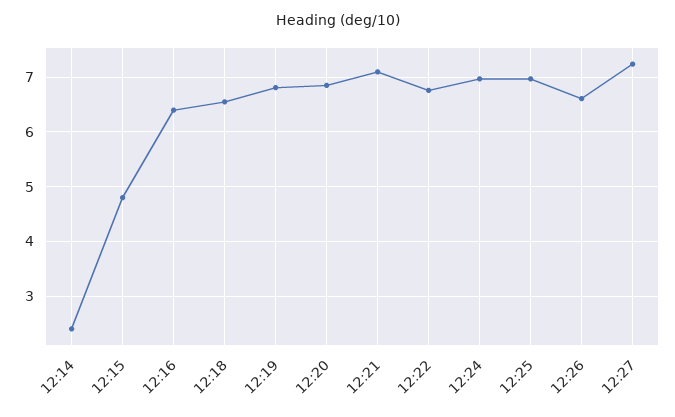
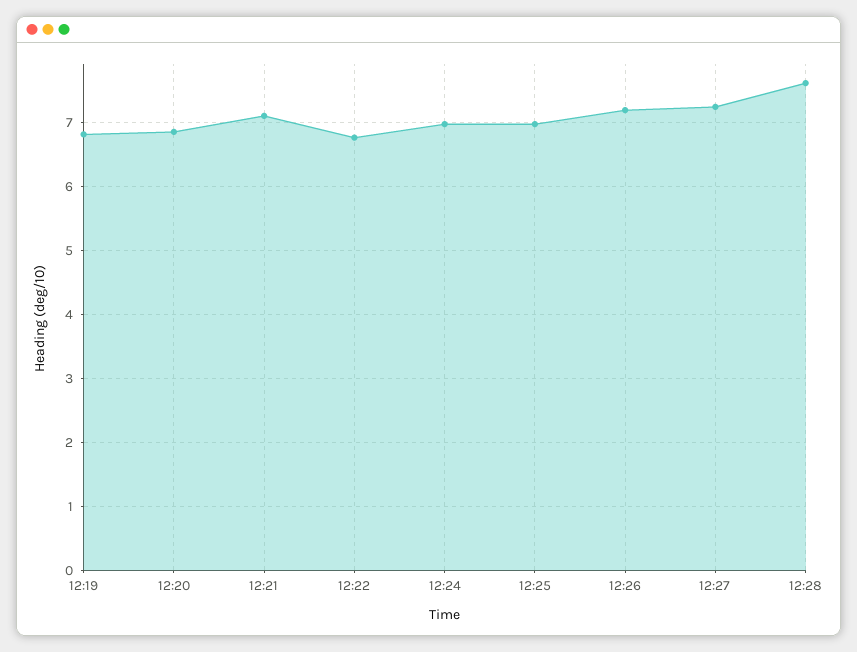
12:14: 2.4 -> none
12:15: 4.8 -> none
12:16: 6.4 -> none
12:18: 6.6 -> none
12:26: 6.6 -> 7.2
12:28: none -> 7.6

